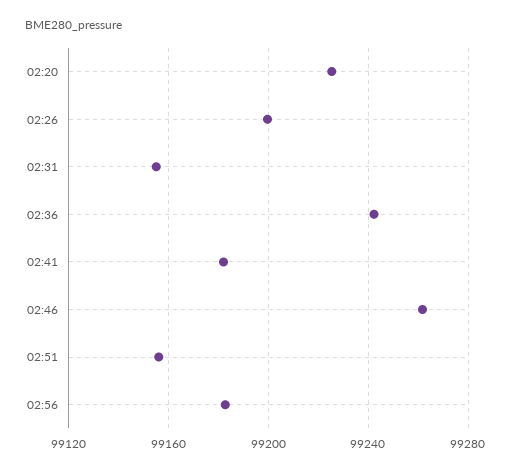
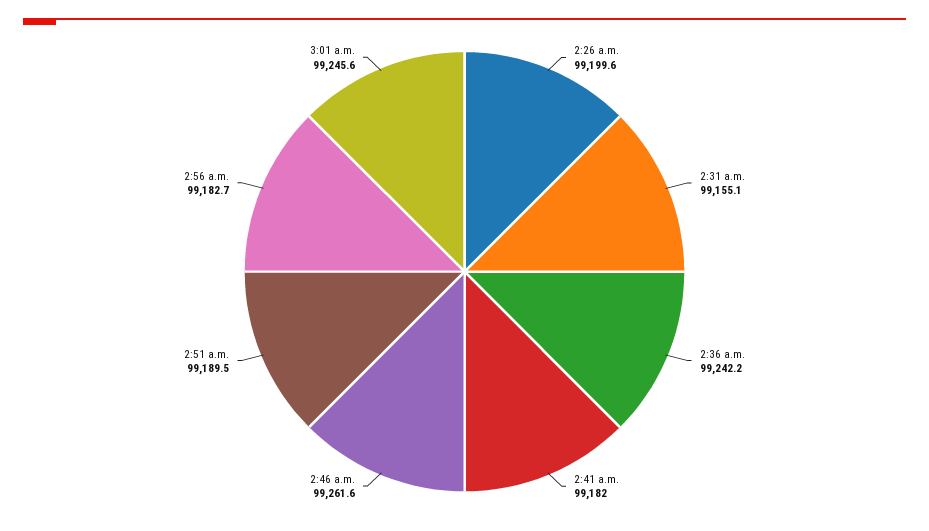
02:20: 99225 -> none
02:51: 99155 -> 99189.5
3:01 a.m.: none -> 99245.6

